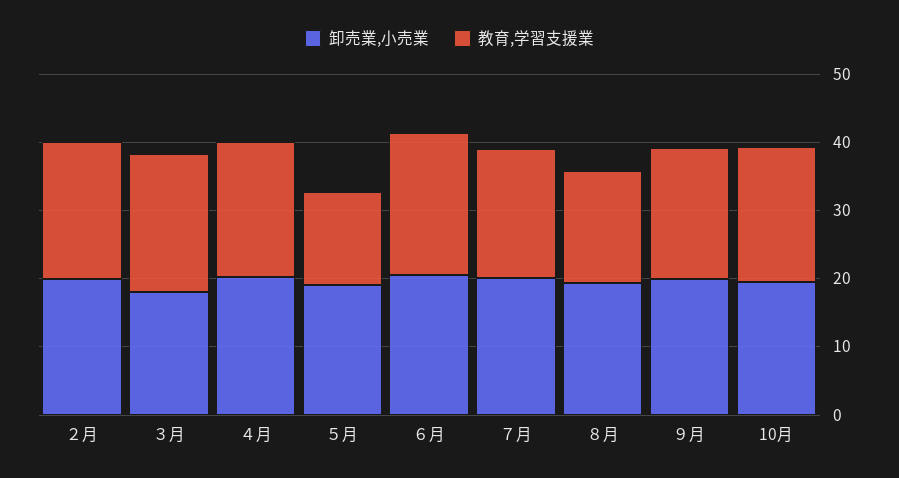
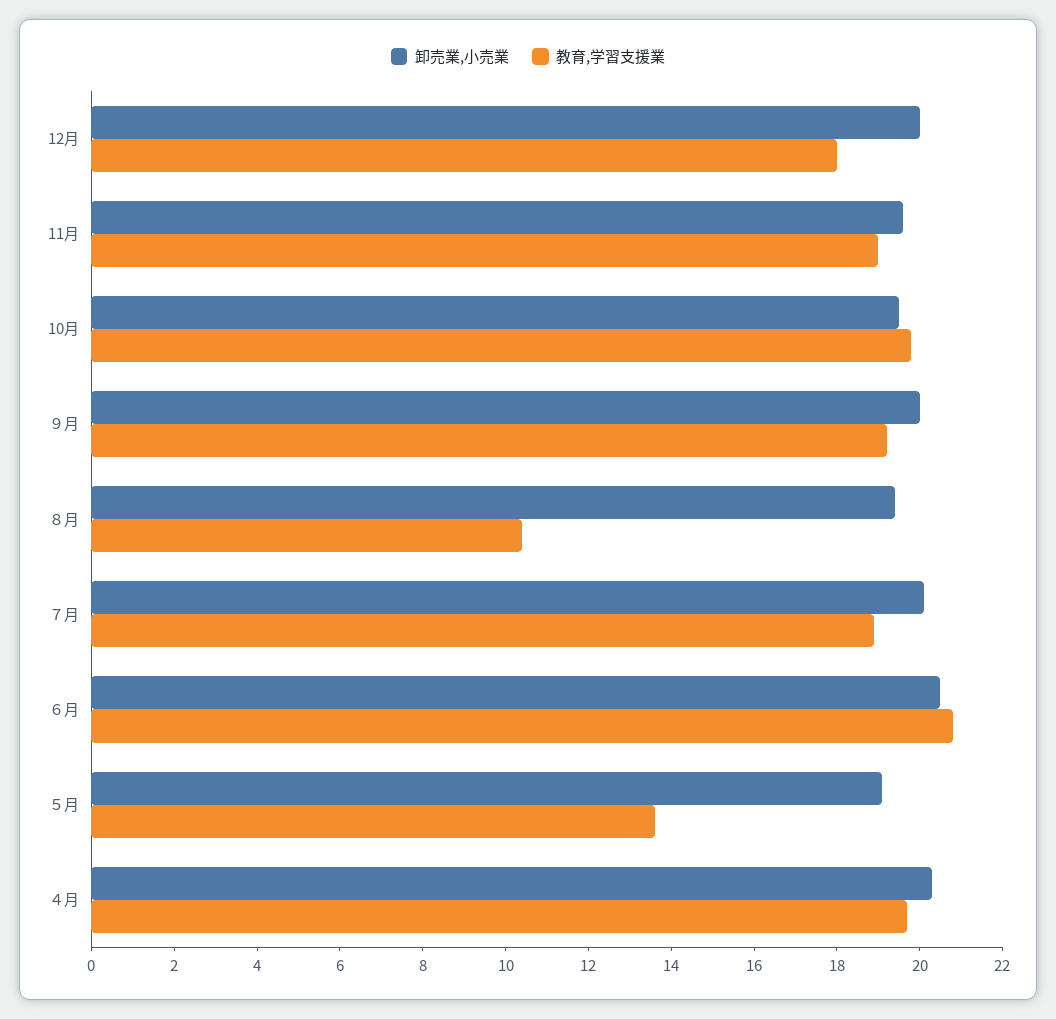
卸売業,小売業, ２月: 20 -> none
教育,学習支援業, ２月: 20 -> none
卸売業,小売業, ３月: 18 -> none
教育,学習支援業, ３月: 20 -> none
教育,学習支援業, ８月: 16 -> 10.5
卸売業,小売業, 12月: none -> 20
教育,学習支援業, 12月: none -> 18
卸売業,小売業, 11月: none -> 19.5
教育,学習支援業, 11月: none -> 19

